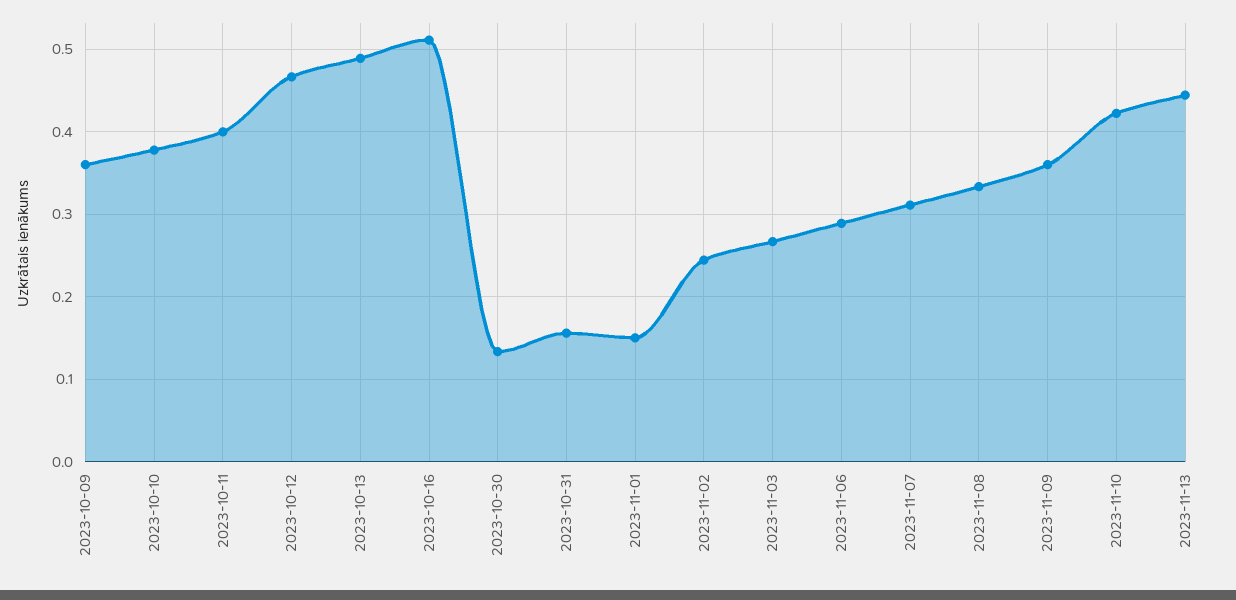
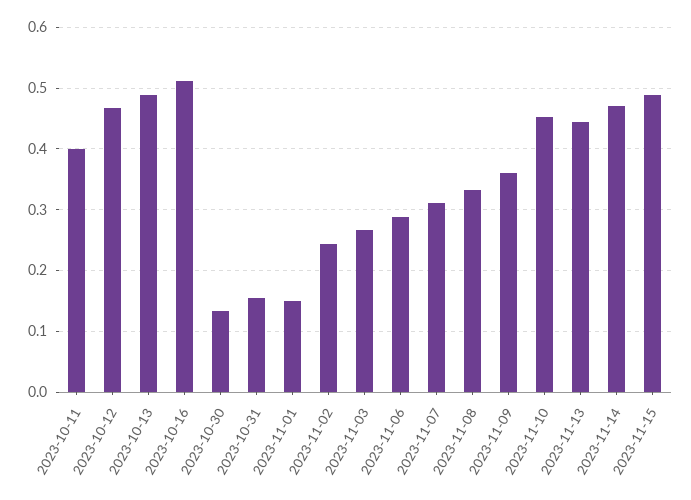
2023-10-09: 0.36 -> none
2023-10-10: 0.38 -> none
2023-11-10: 0.42 -> 0.45
2023-11-14: none -> 0.47
2023-11-15: none -> 0.49

